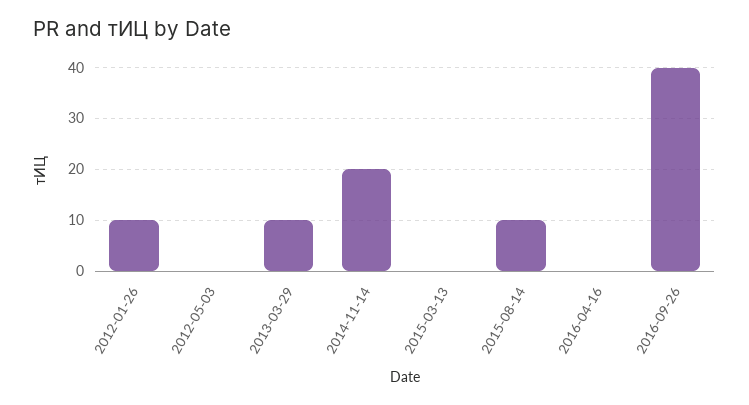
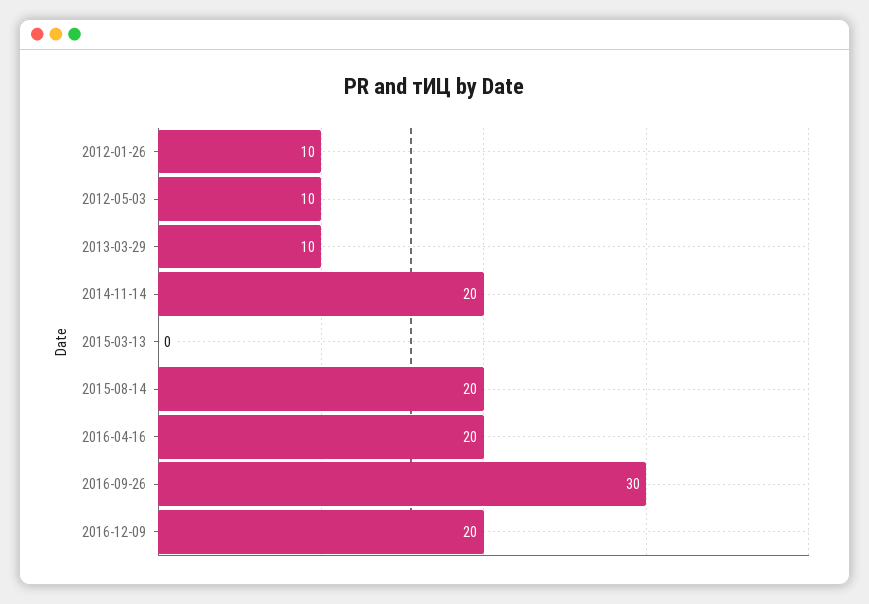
2012-05-03: 0 -> 10
2015-08-14: 10 -> 20
2016-04-16: 0 -> 20
2016-09-26: 40 -> 30
2016-12-09: none -> 20

